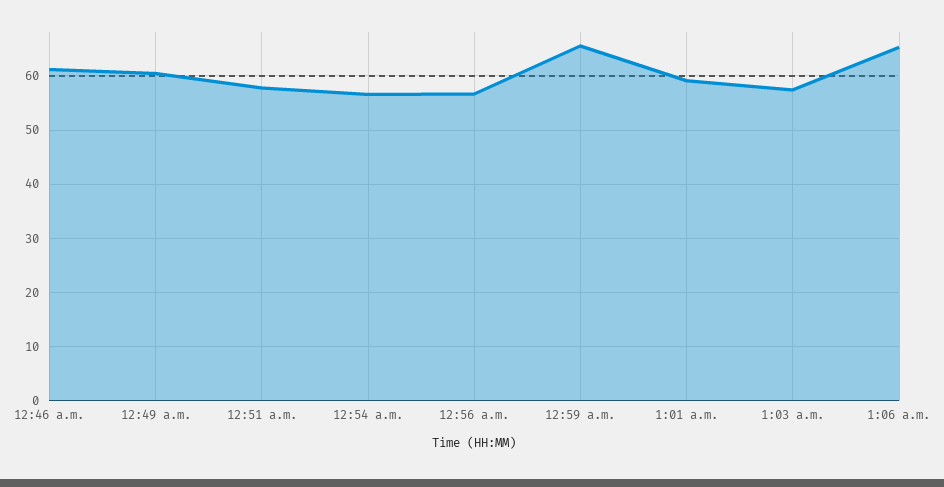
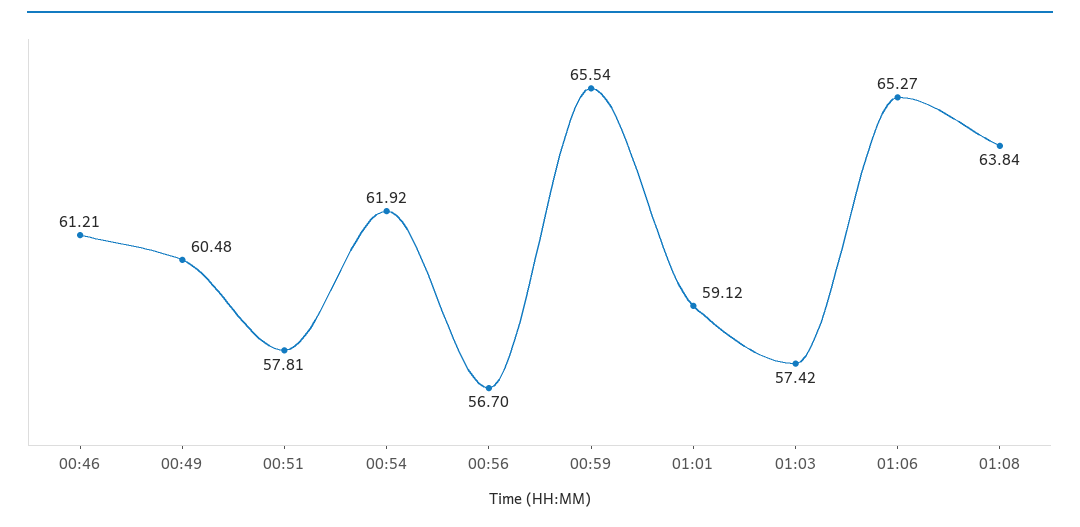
12:54 a.m.: 56 -> 61.92
01:08: none -> 63.84

